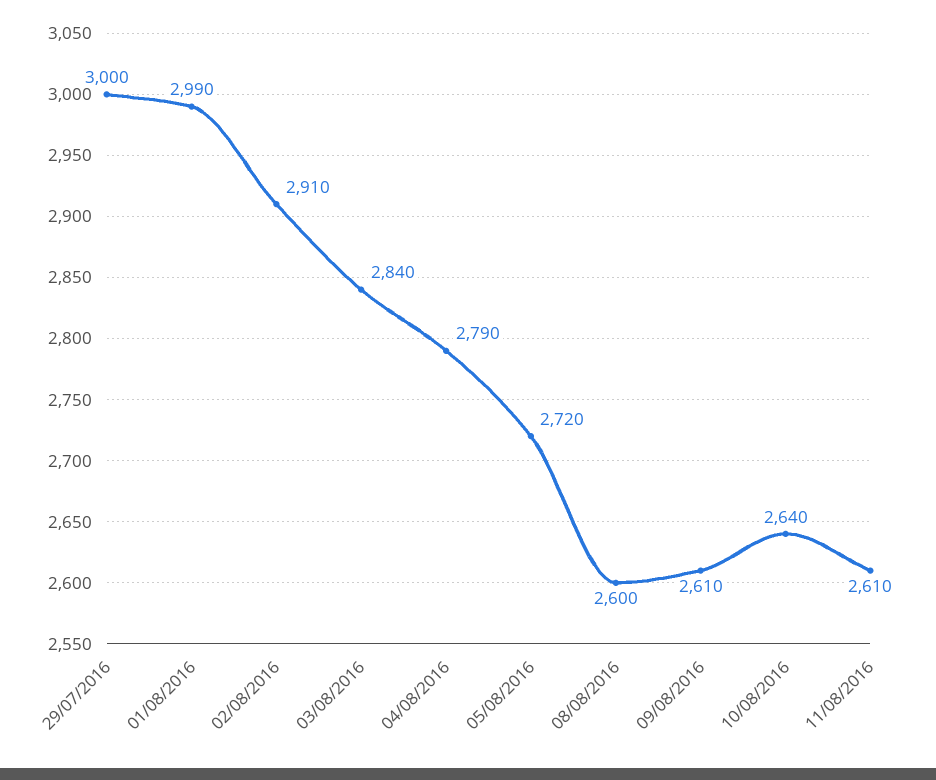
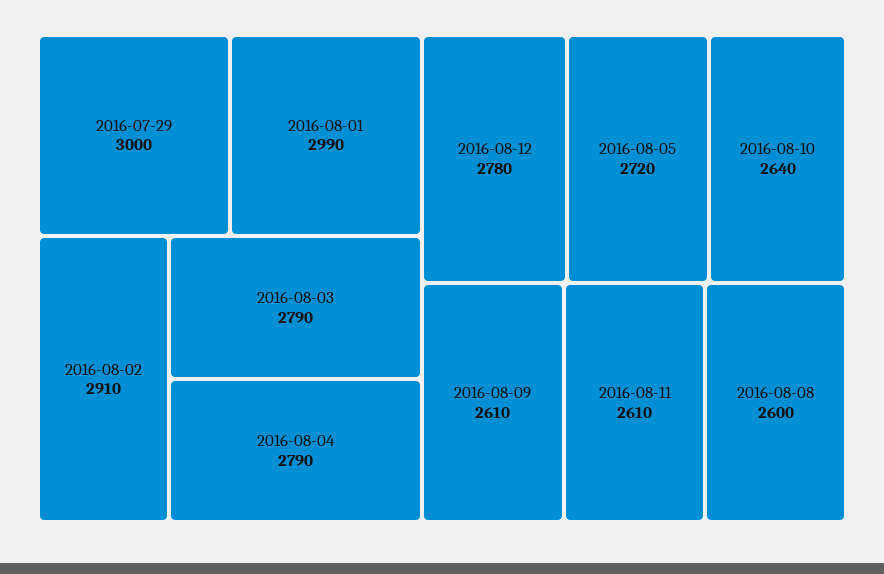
03/08/2016: 2840 -> 2790
2016-08-12: none -> 2780

